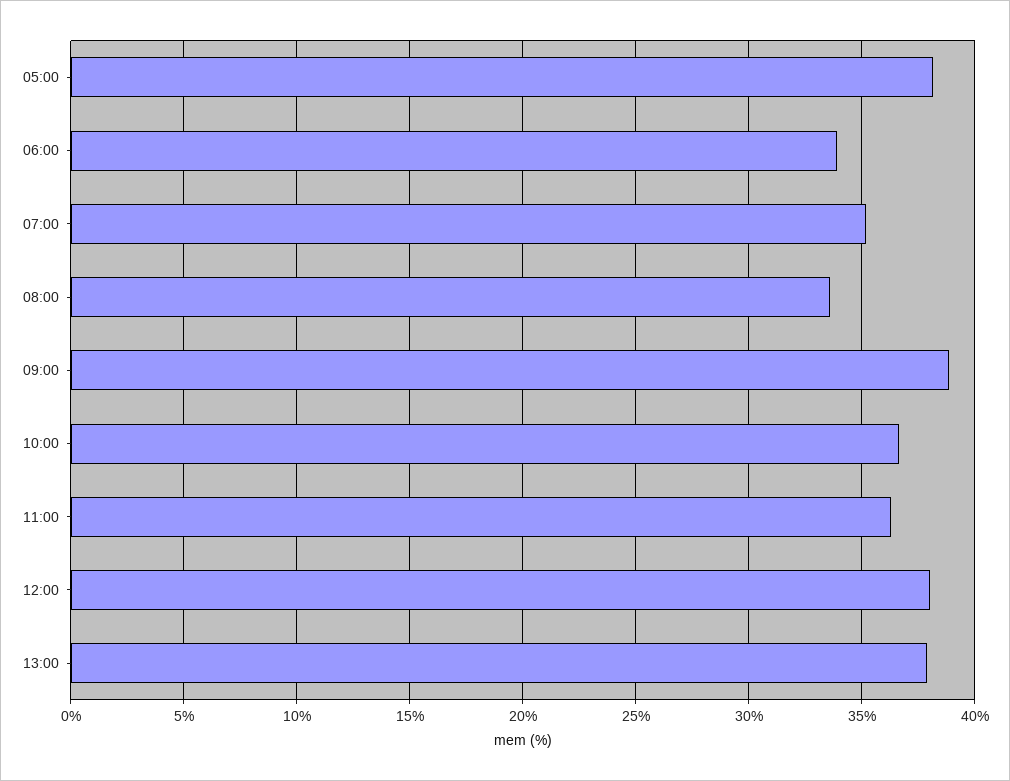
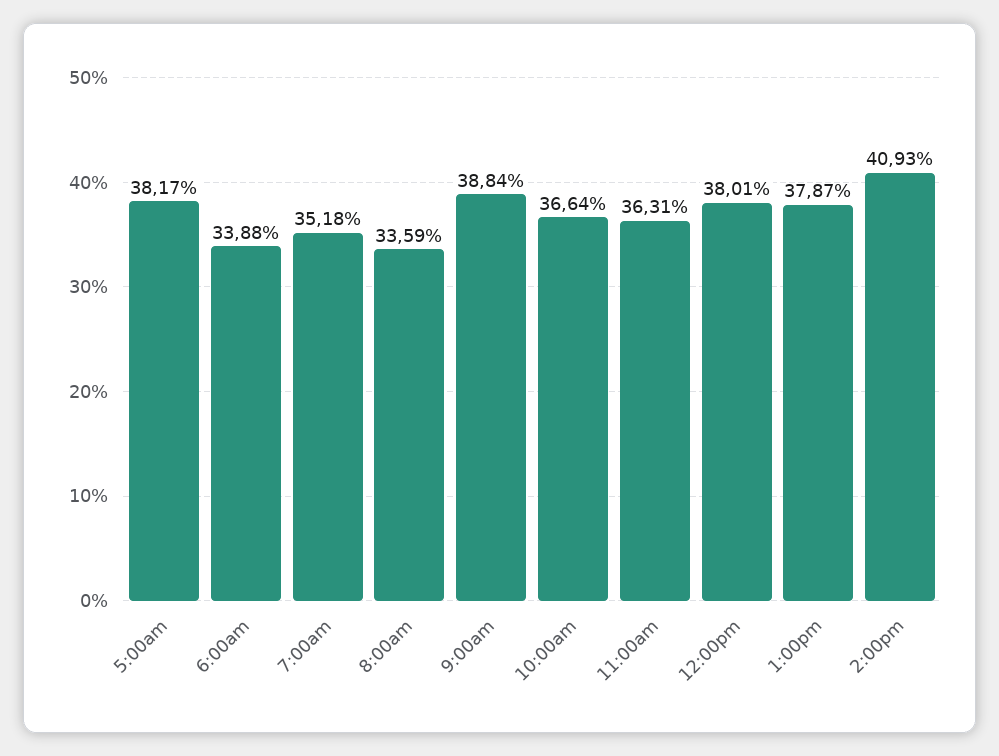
2:00pm: none -> 40.93

